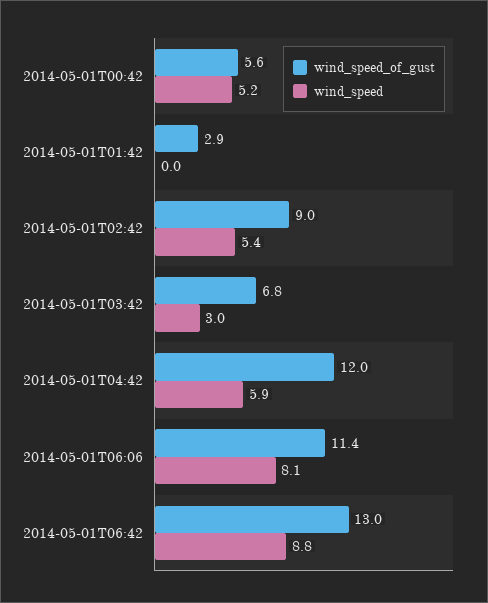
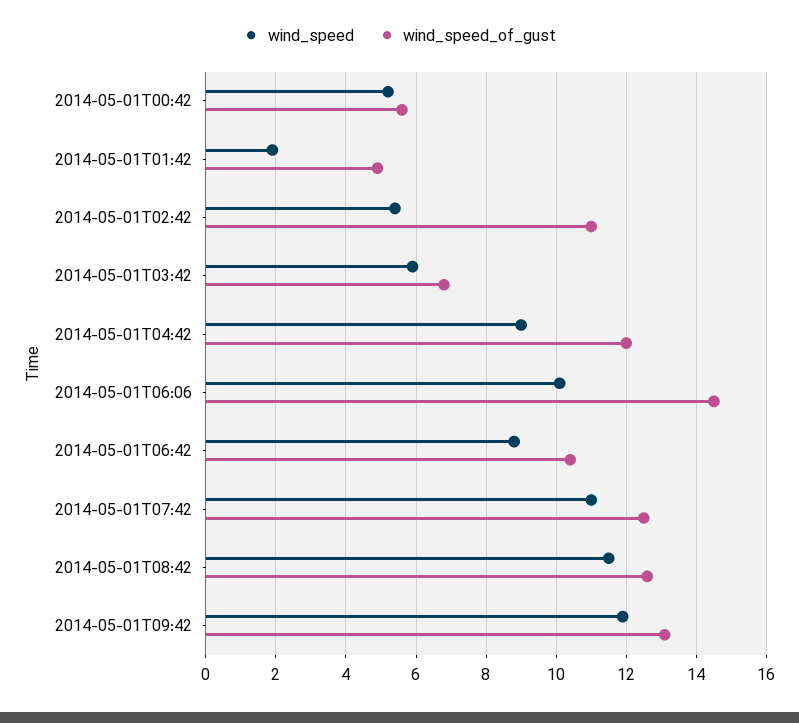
wind_speed_of_gust, 2014-05-01T01:42: 2.9 -> 5
wind_speed, 2014-05-01T01:42: 0 -> 2
wind_speed_of_gust, 2014-05-01T02:42: 9 -> 11
wind_speed, 2014-05-01T03:42: 3 -> 6
wind_speed, 2014-05-01T04:42: 5.9 -> 9
wind_speed_of_gust, 2014-05-01T06:06: 11.4 -> 14.5
wind_speed, 2014-05-01T06:06: 8.1 -> 10
wind_speed_of_gust, 2014-05-01T06:42: 13 -> 10.5
wind_speed, 2014-05-01T07:42: none -> 11
wind_speed_of_gust, 2014-05-01T07:42: none -> 12.5
wind_speed, 2014-05-01T08:42: none -> 11.5
wind_speed_of_gust, 2014-05-01T08:42: none -> 12.5
wind_speed, 2014-05-01T09:42: none -> 12
wind_speed_of_gust, 2014-05-01T09:42: none -> 13

